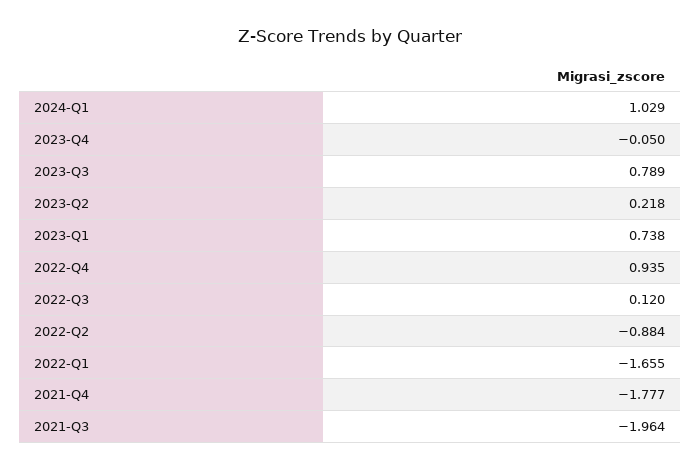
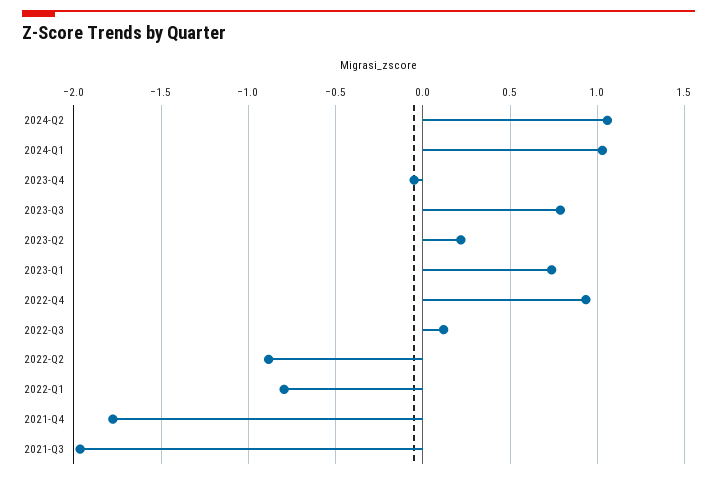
2022-Q1: -1.655 -> -0.8
2024-Q2: none -> 1.05

